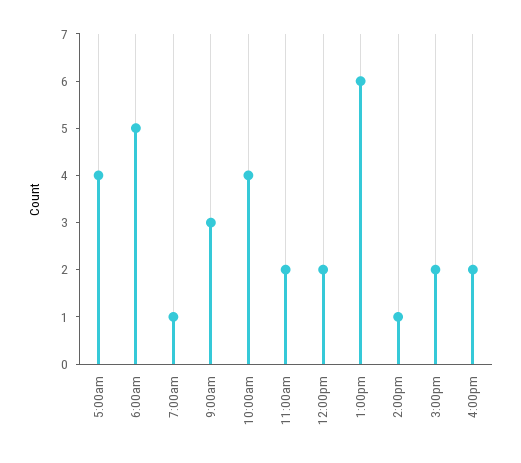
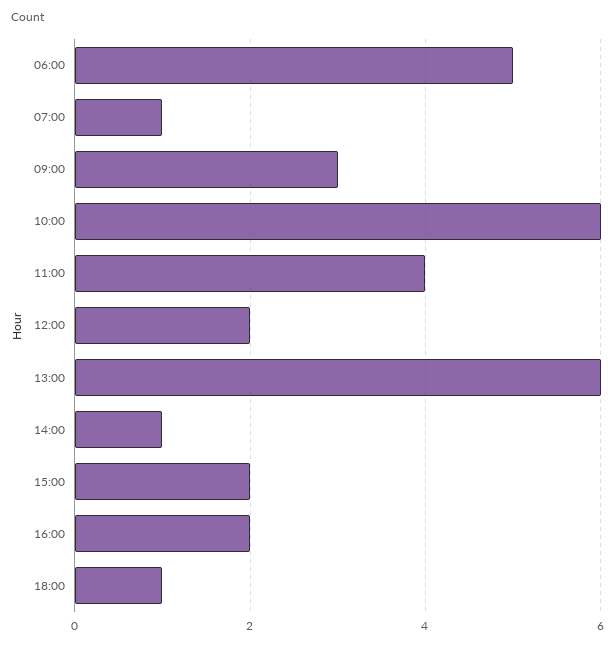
5:00am: 4 -> none
10:00am: 4 -> 6
11:00am: 2 -> 4
18:00: none -> 1

